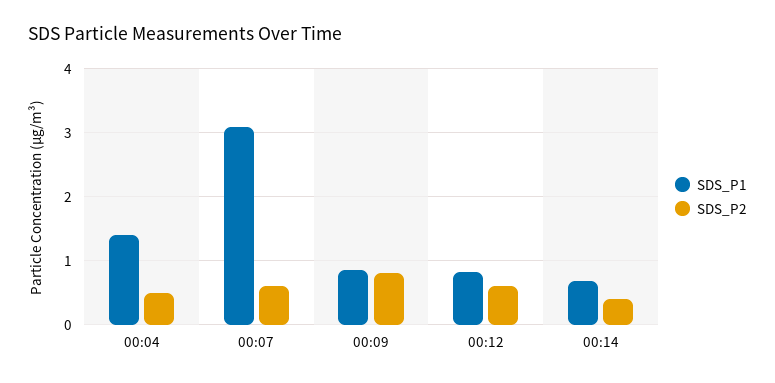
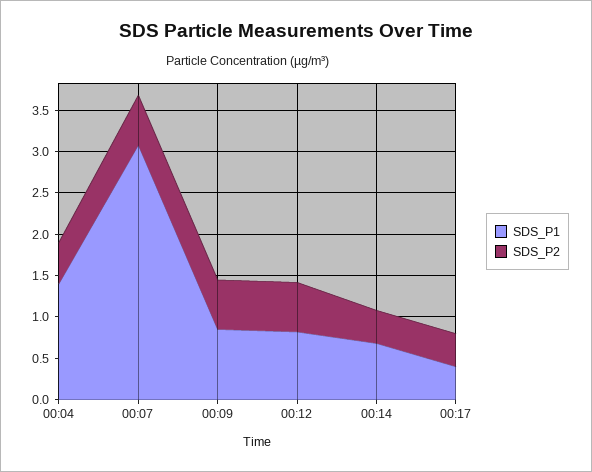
SDS_P2, 00:09: 0.8 -> 0.6
SDS_P1, 00:17: none -> 0.4
SDS_P2, 00:17: none -> 0.4

